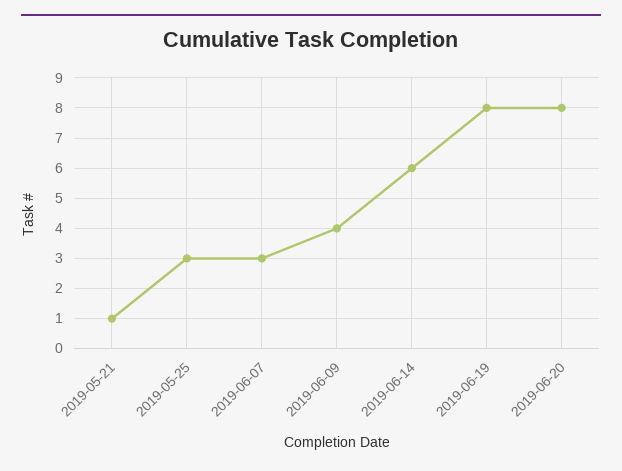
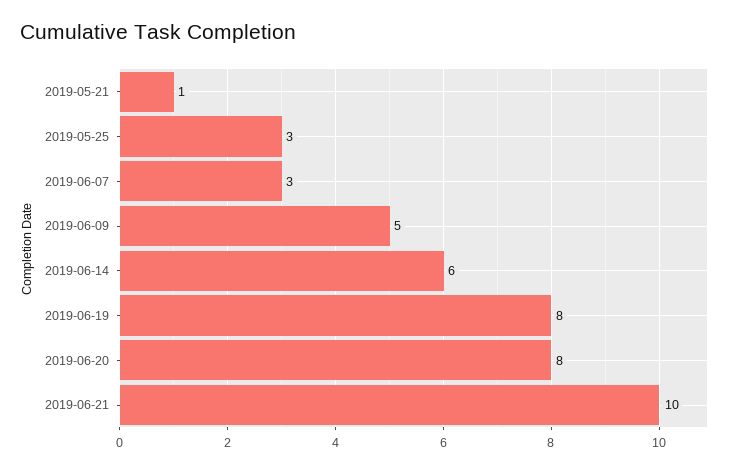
2019-06-09: 4 -> 5
2019-06-21: none -> 10

